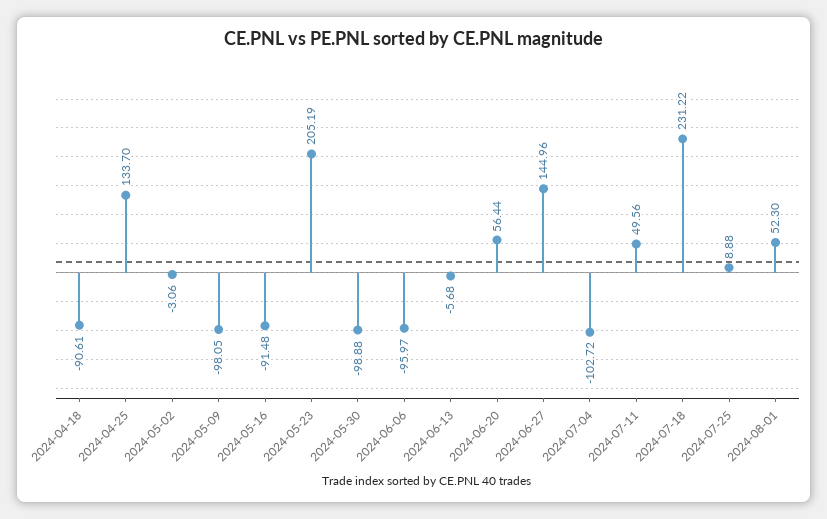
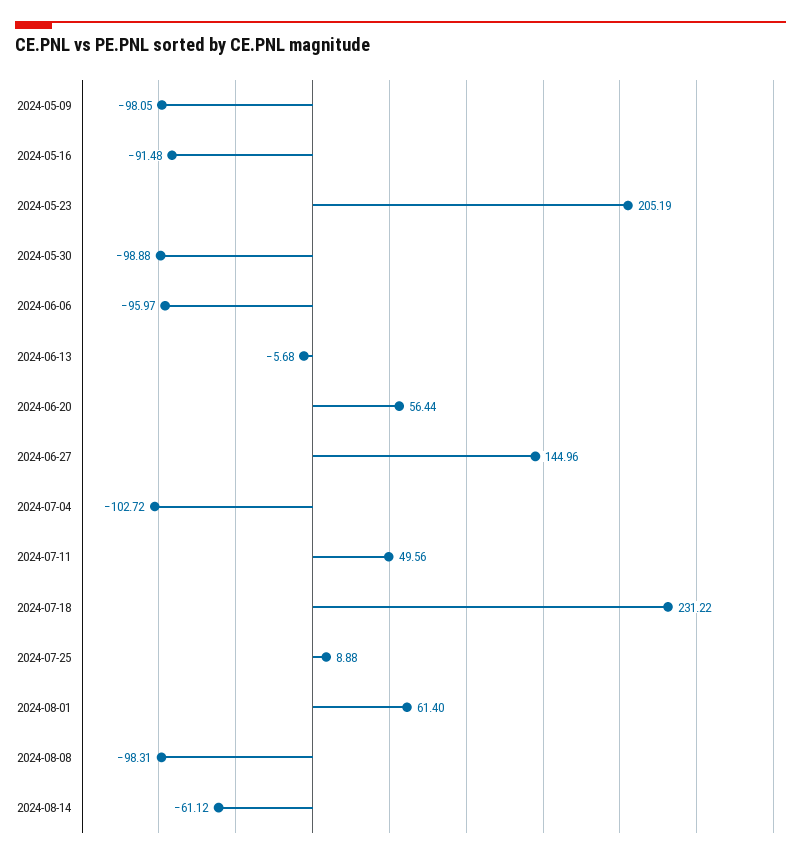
2024-04-18: -90.61 -> none
2024-04-25: 133.7 -> none
2024-05-02: -3.06 -> none
2024-08-01: 52.3 -> 61.4
2024-08-08: none -> -98.31
2024-08-14: none -> -61.12

